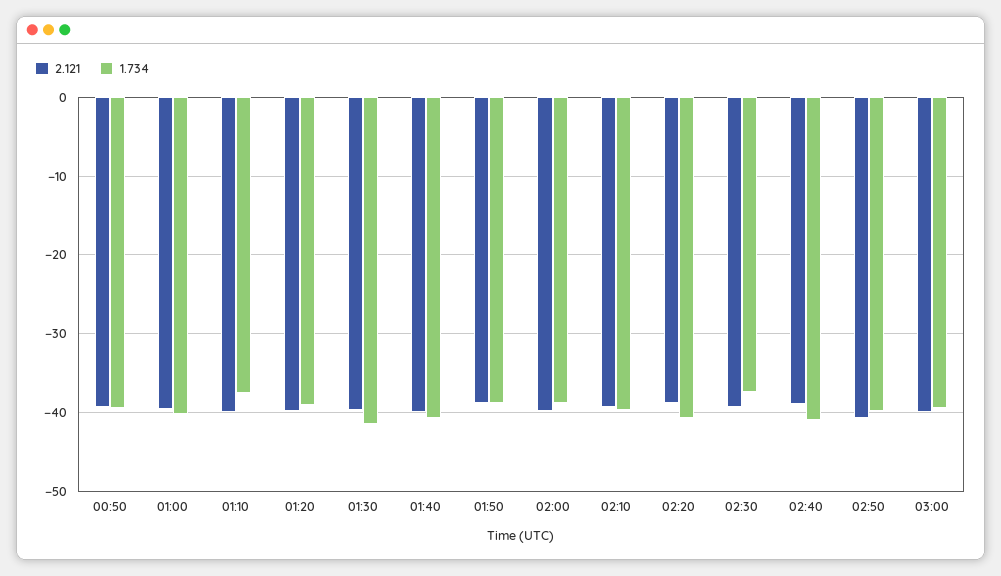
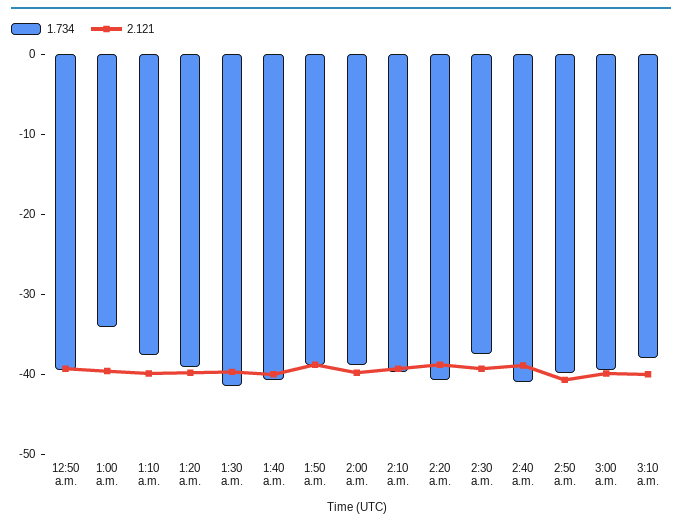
1.734, 01:00: -40 -> -34
1.734, 3:10 a.m.: none -> -38
2.121, 3:10 a.m.: none -> -40

